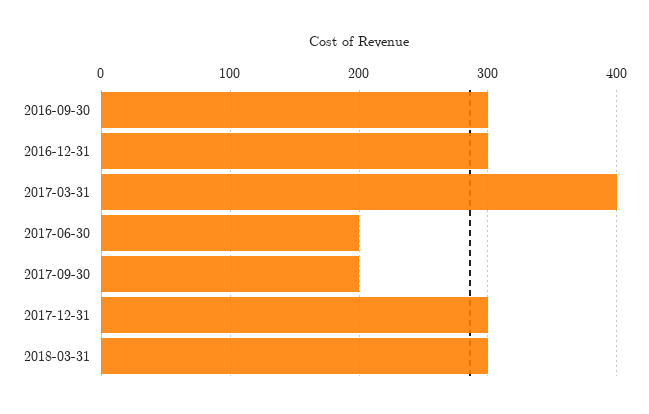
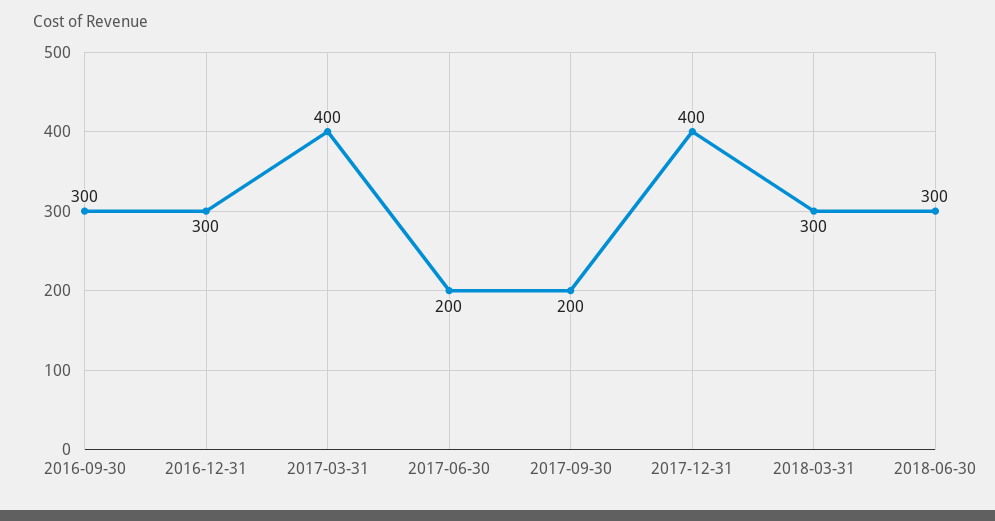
2017-12-31: 300 -> 400
2018-06-30: none -> 300

